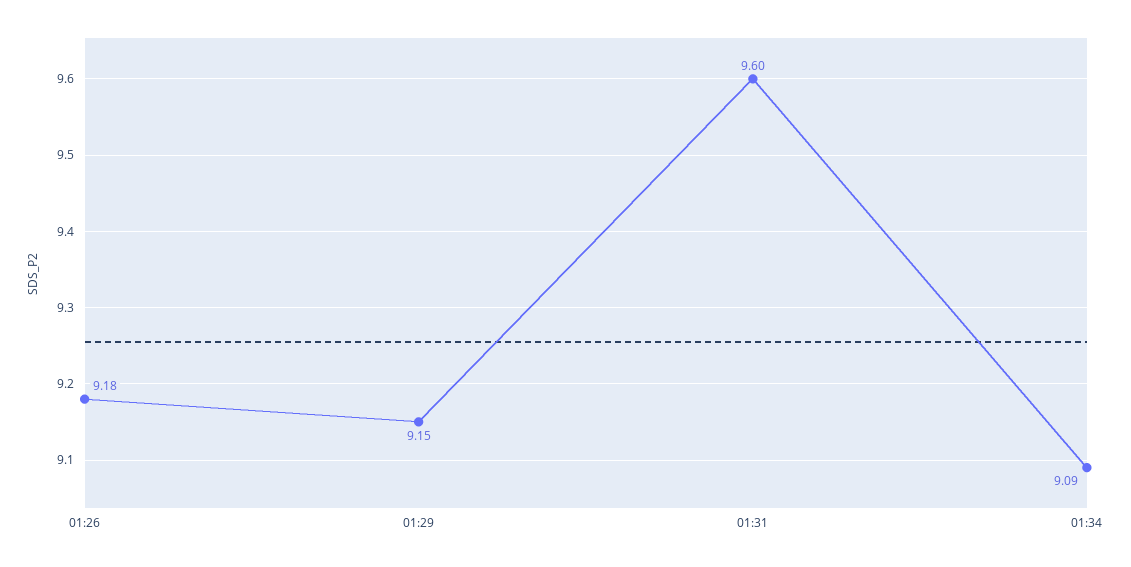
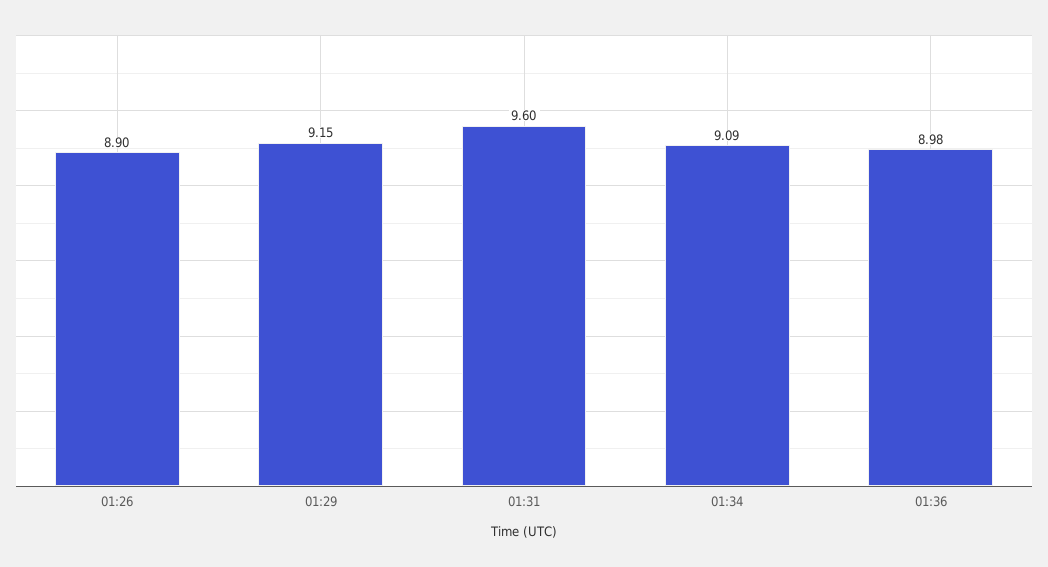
01:26: 9.18 -> 8.9
01:36: none -> 8.98

